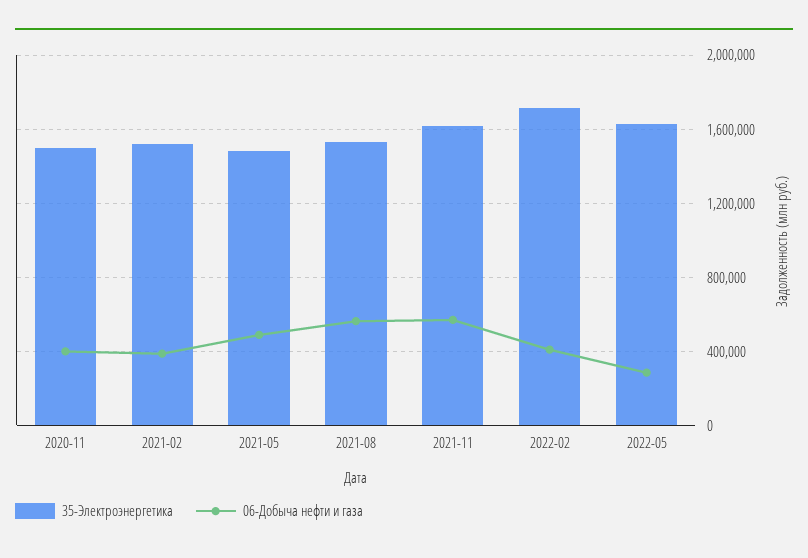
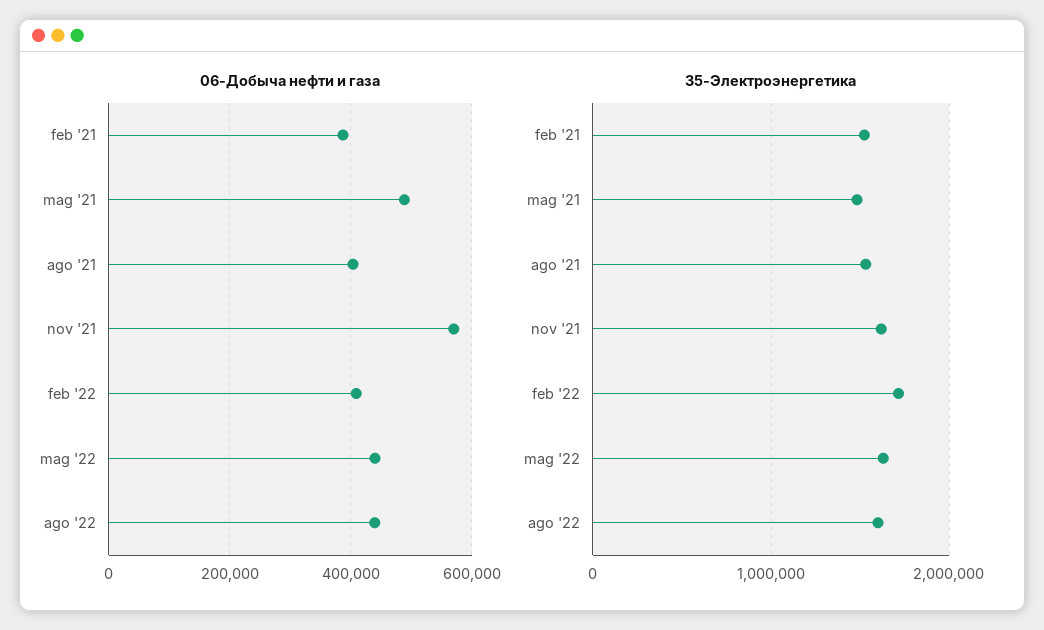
35-Электроэнергетика, 2020-11: 1500000 -> none
06-Добыча нефти и газа, 2020-11: 400000 -> none
06-Добыча нефти и газа, 2021-08: 550000 -> 400000
06-Добыча нефти и газа, 2022-05: 300000 -> 440000
06-Добыча нефти и газа, ago '22: none -> 440000
35-Электроэнергетика, ago '22: none -> 1600000

